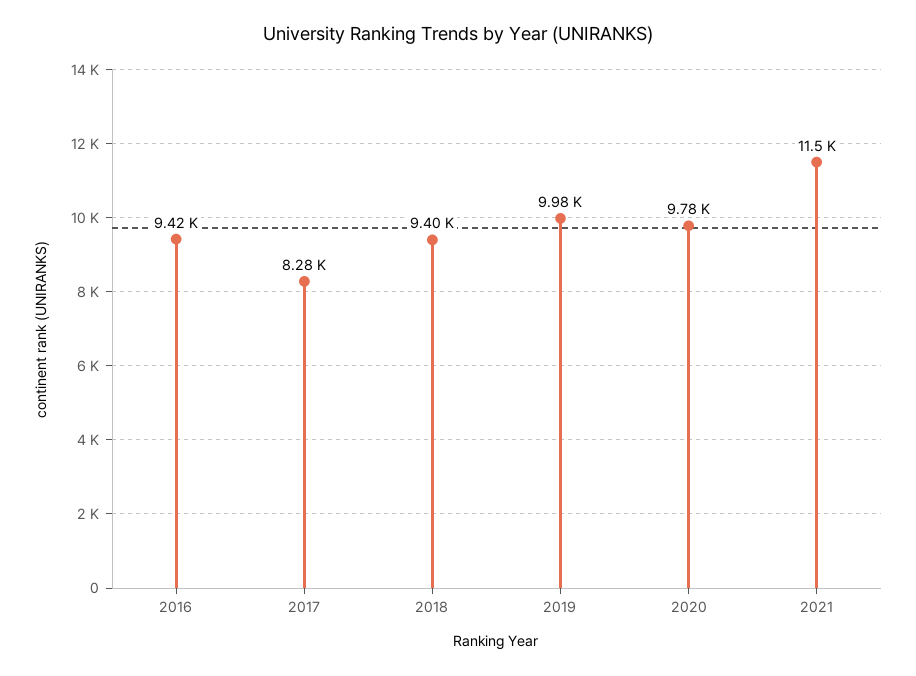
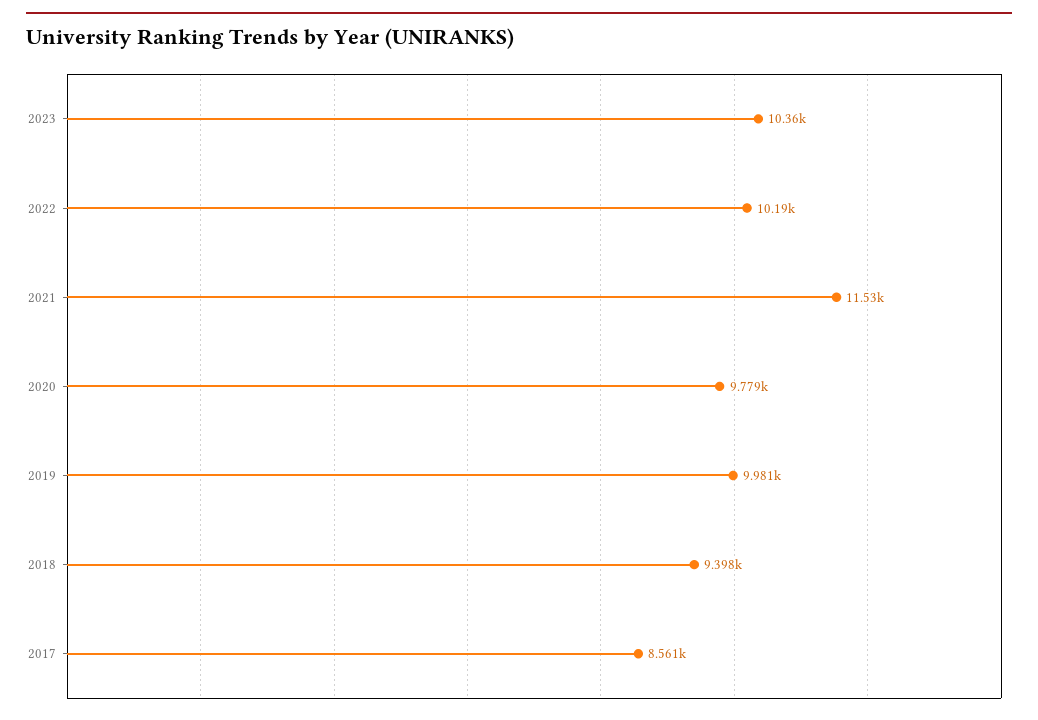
2016: 9420 -> none
2017: 8280 -> 8561
2023: none -> 10360
2022: none -> 10190

